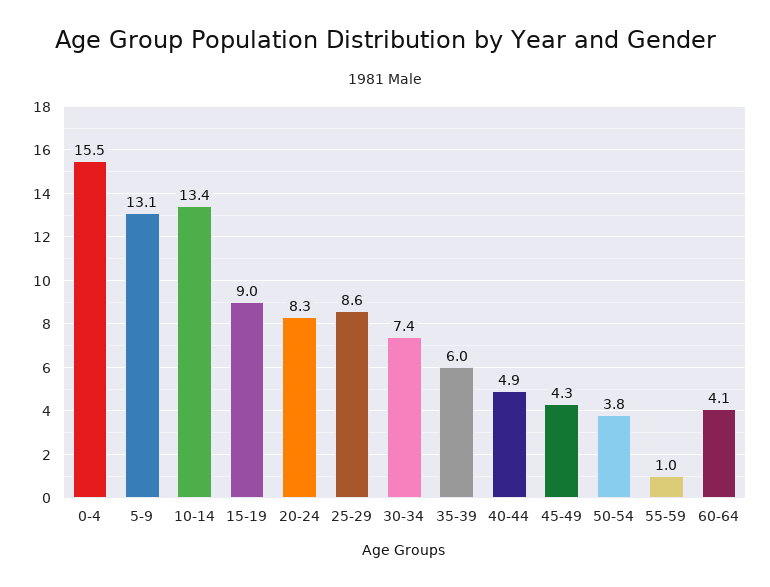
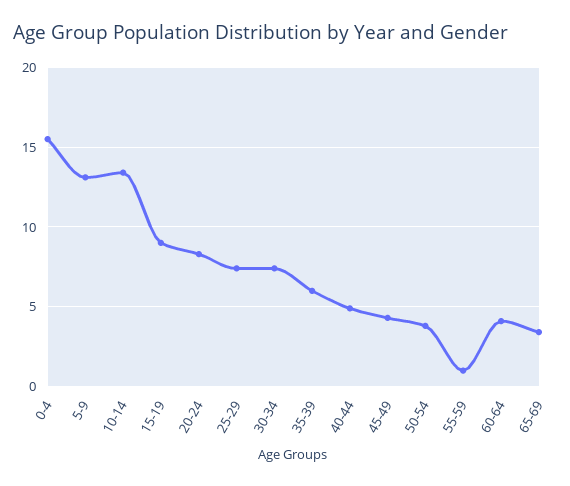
25-29: 8.6 -> 7.5
65-69: none -> 3.5

